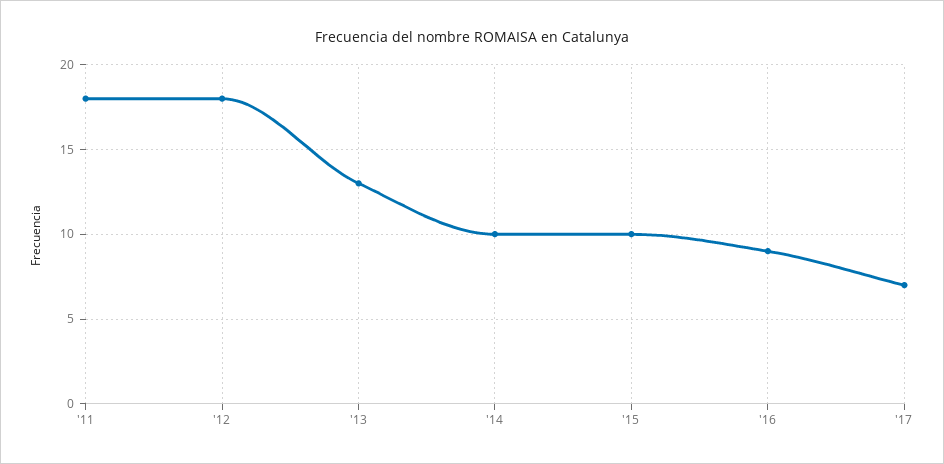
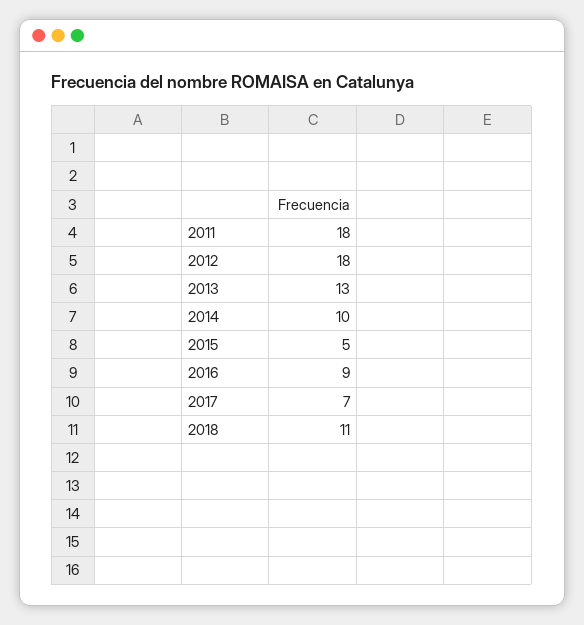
'15: 10 -> 5
2018: none -> 11

